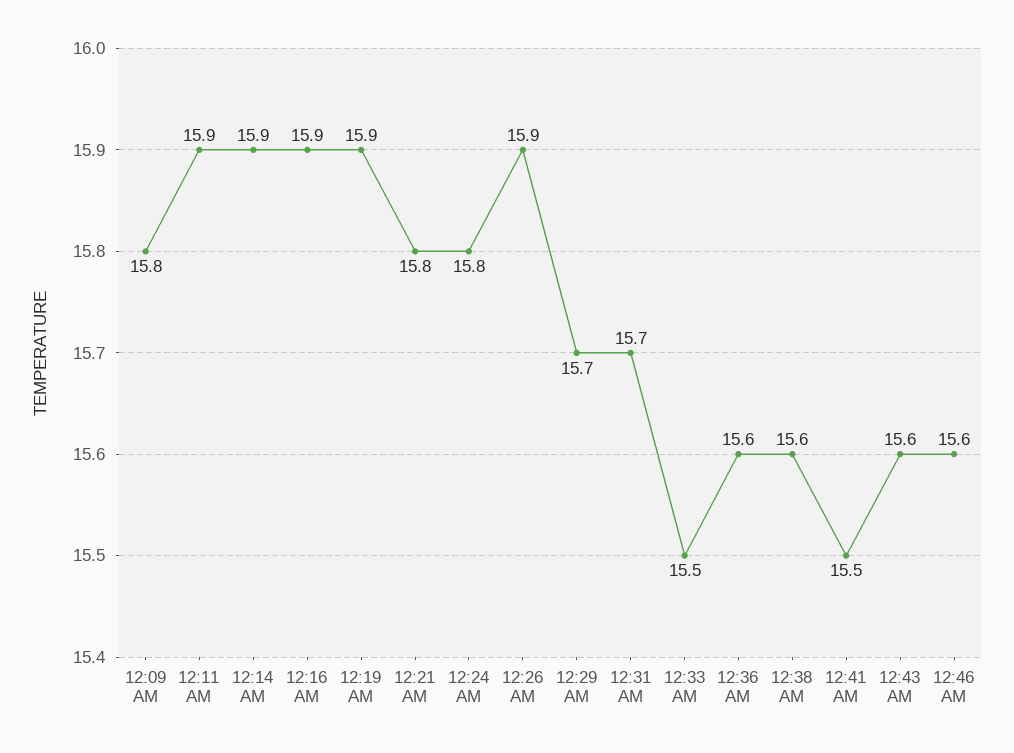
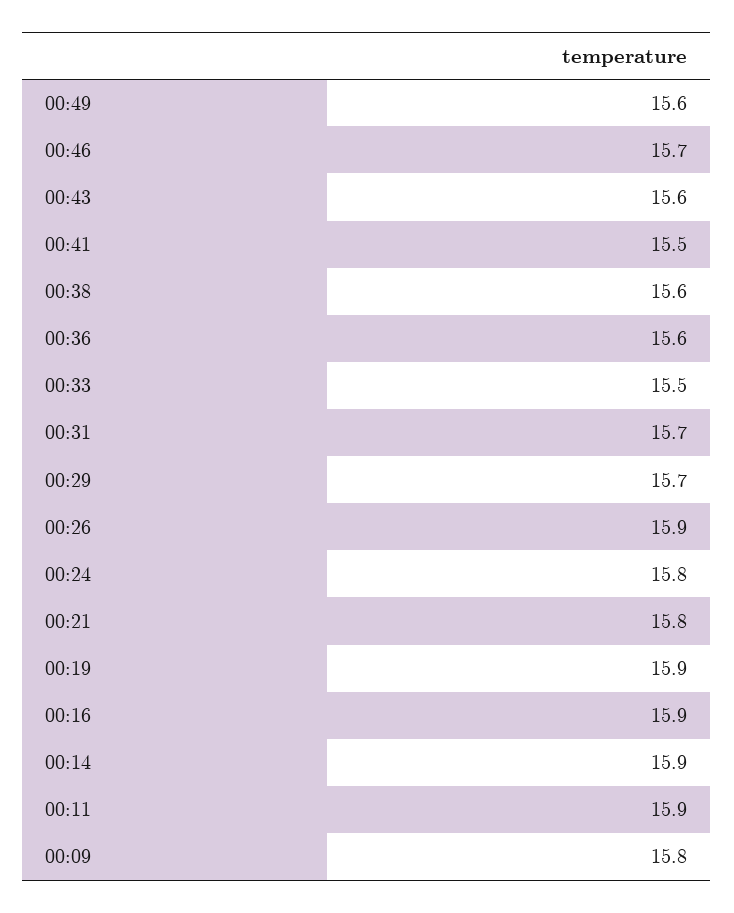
12:46 AM: 15.6 -> 15.7
00:49: none -> 15.6

